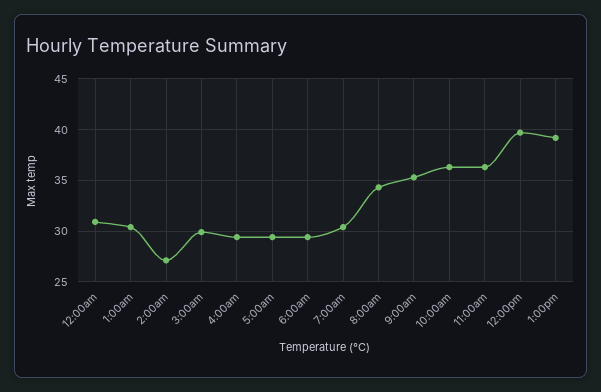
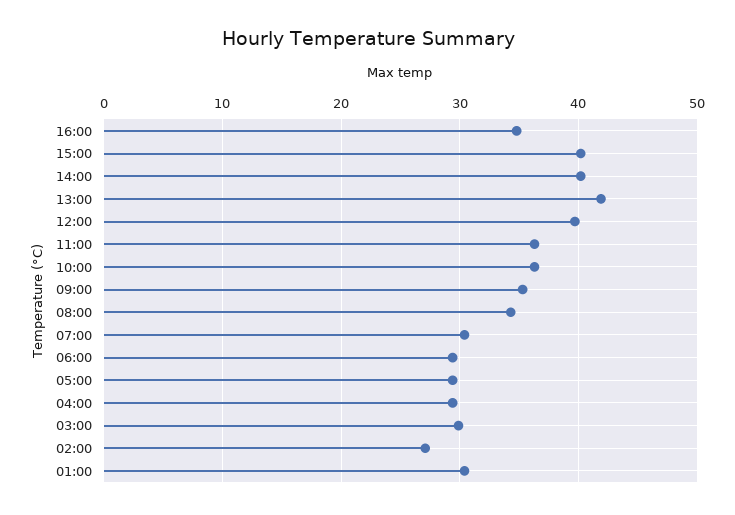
12:00am: 31 -> none
1:00pm: 39 -> 42
16:00: none -> 35
15:00: none -> 40
14:00: none -> 40

